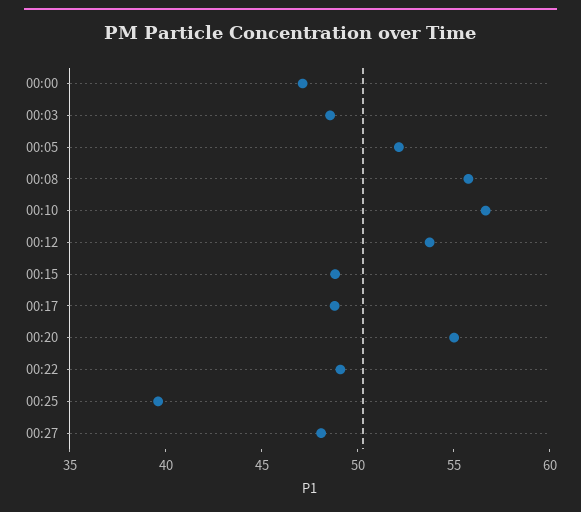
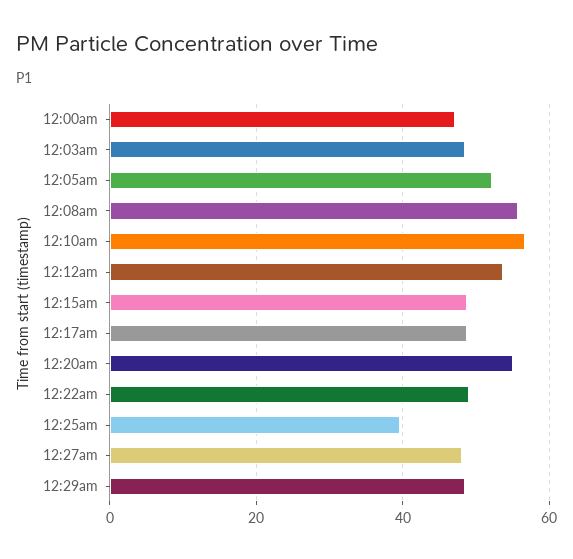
12:29am: none -> 48

